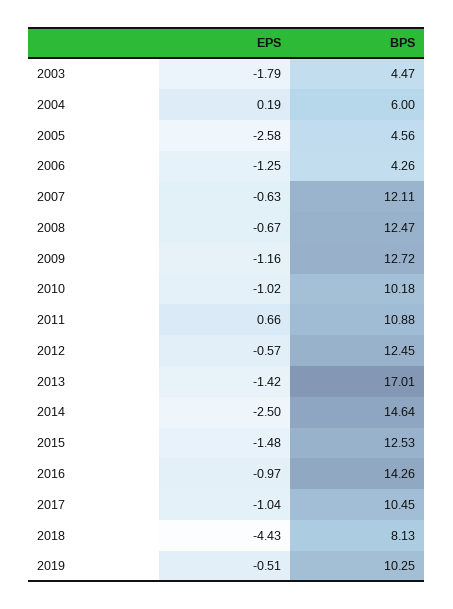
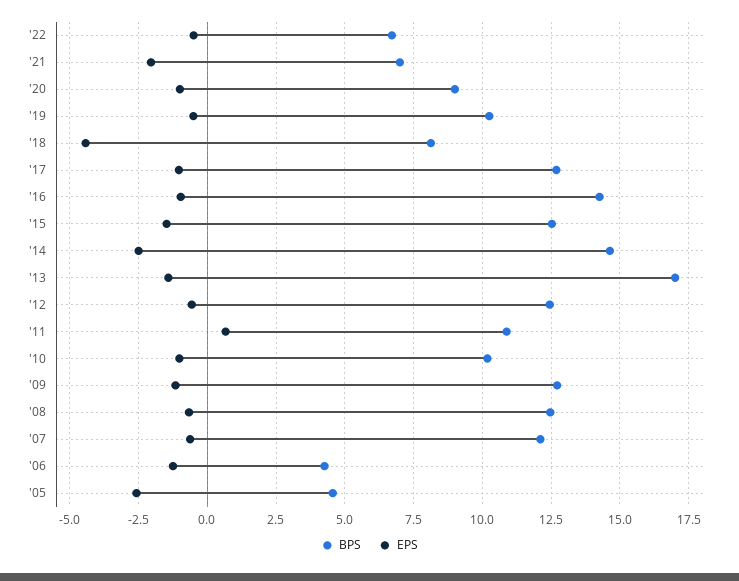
EPS, 2003: -1.79 -> none
BPS, 2003: 4.47 -> none
EPS, 2004: 0.19 -> none
BPS, 2004: 6 -> none
BPS, 2017: 10.45 -> 12.75
BPS, '22: none -> 6.75
EPS, '22: none -> -0.5
BPS, '21: none -> 7
EPS, '21: none -> -2
BPS, '20: none -> 9
EPS, '20: none -> -1

